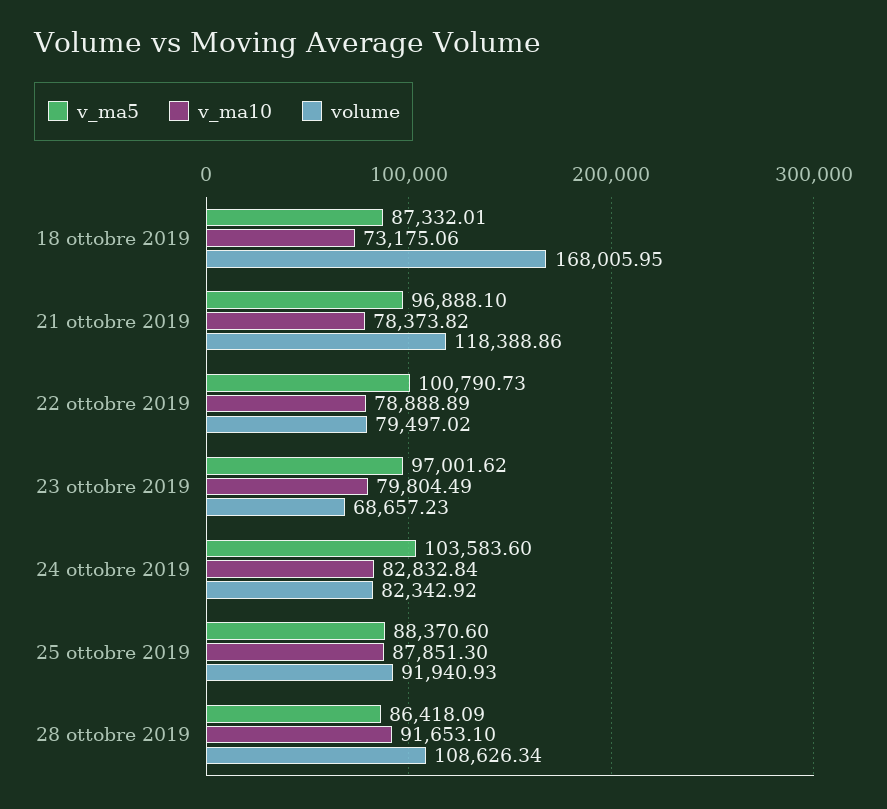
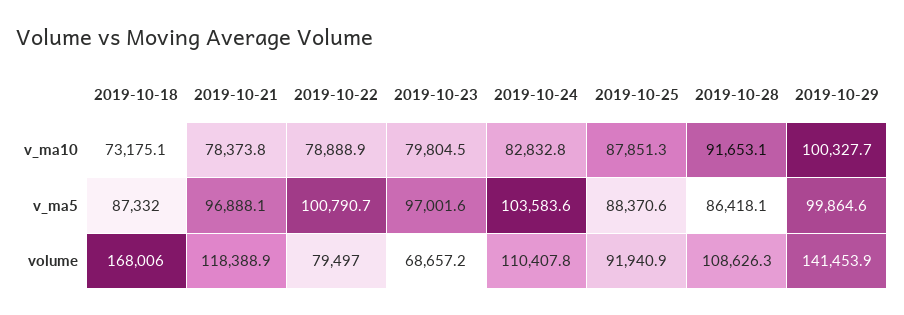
volume, 24 ottobre 2019: 82342.92 -> 110407.8
v_ma10, 2019-10-29: none -> 100327.7
v_ma5, 2019-10-29: none -> 99864.6
volume, 2019-10-29: none -> 141453.9

